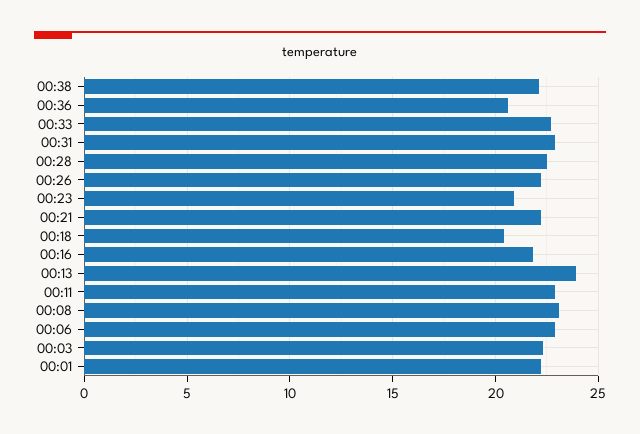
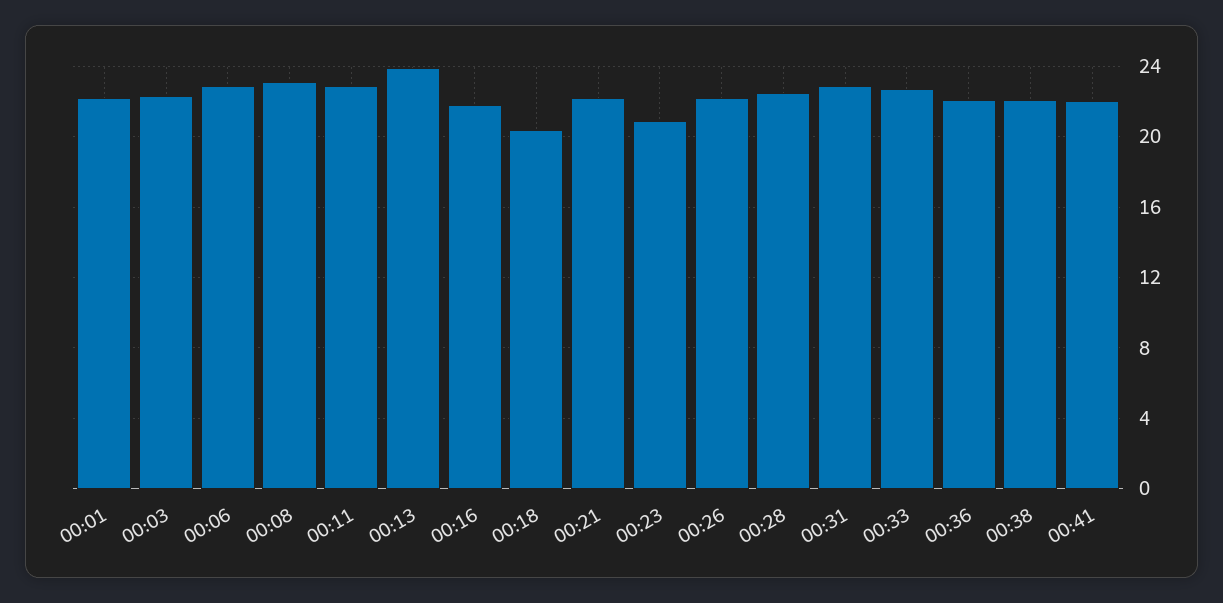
00:36: 20.5 -> 22
00:41: none -> 22

